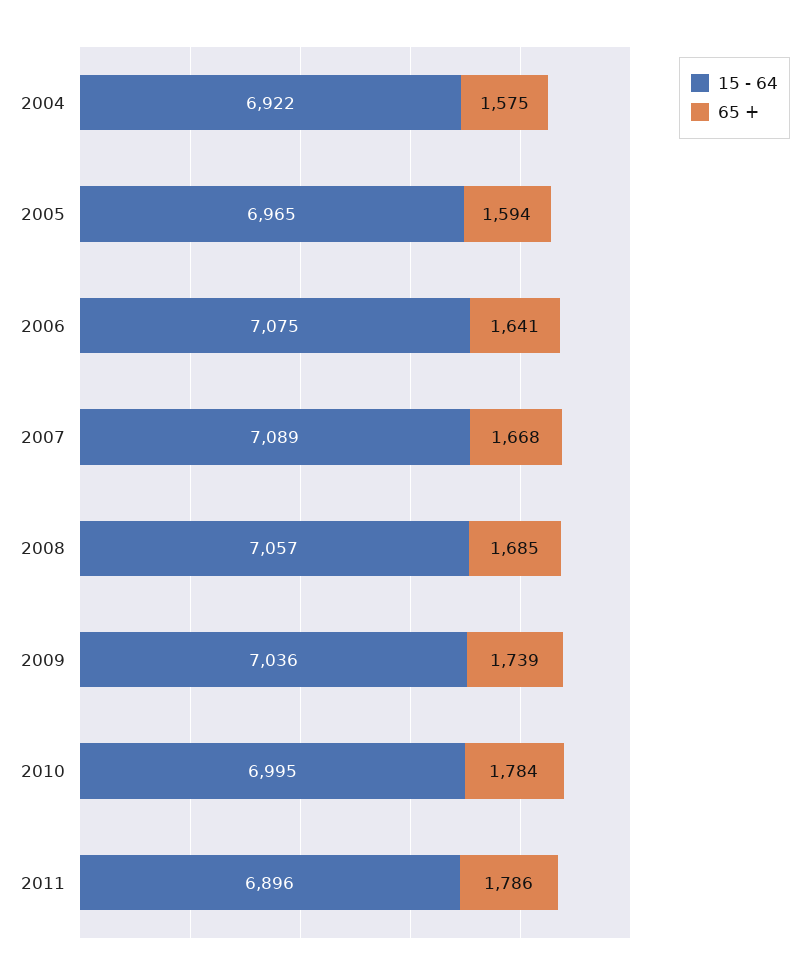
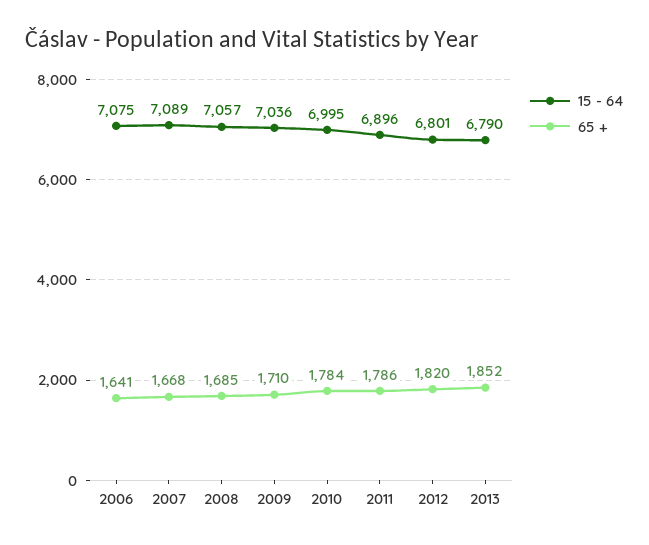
15 - 64, 2004: 6922 -> none
65 +, 2004: 1575 -> none
15 - 64, 2005: 6965 -> none
65 +, 2005: 1594 -> none
65 +, 2009: 1739 -> 1710
15 - 64, 2012: none -> 6801
65 +, 2012: none -> 1820
15 - 64, 2013: none -> 6790
65 +, 2013: none -> 1852

